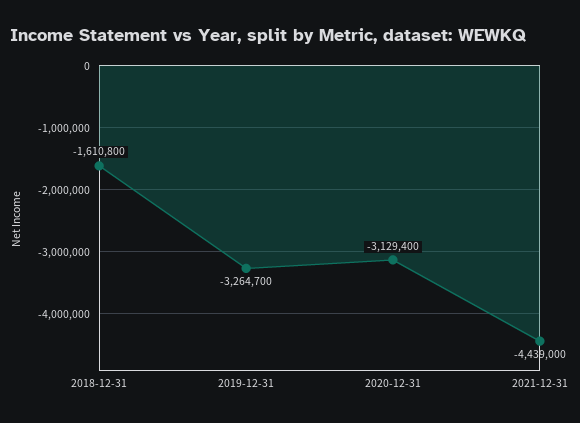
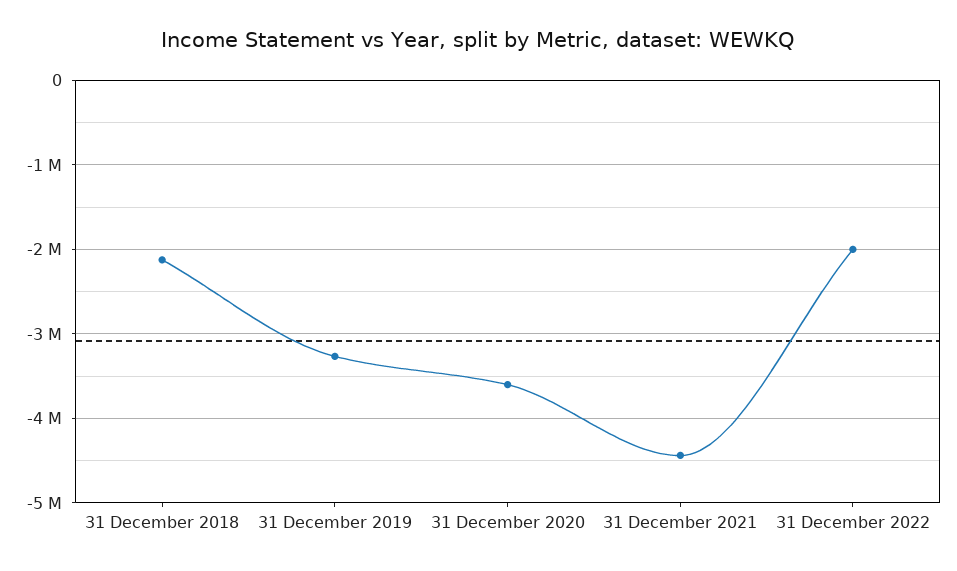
2018-12-31: -1610800 -> -2100000
2020-12-31: -3129400 -> -3600000
31 December 2022: none -> -2000000

